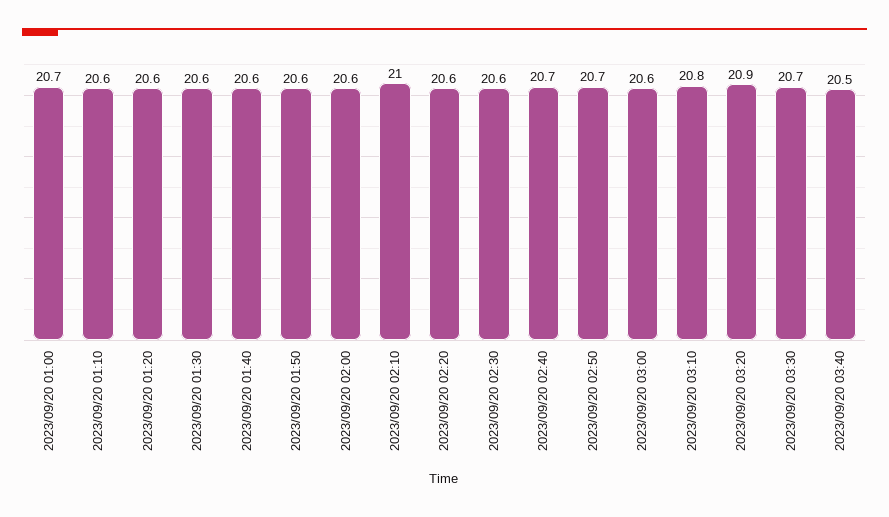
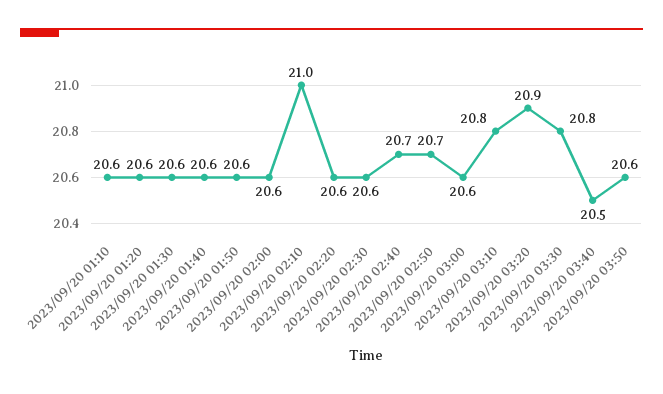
2023/09/20 01:00: 20.7 -> none
2023/09/20 03:30: 20.7 -> 20.8
2023/09/20 03:50: none -> 20.6

